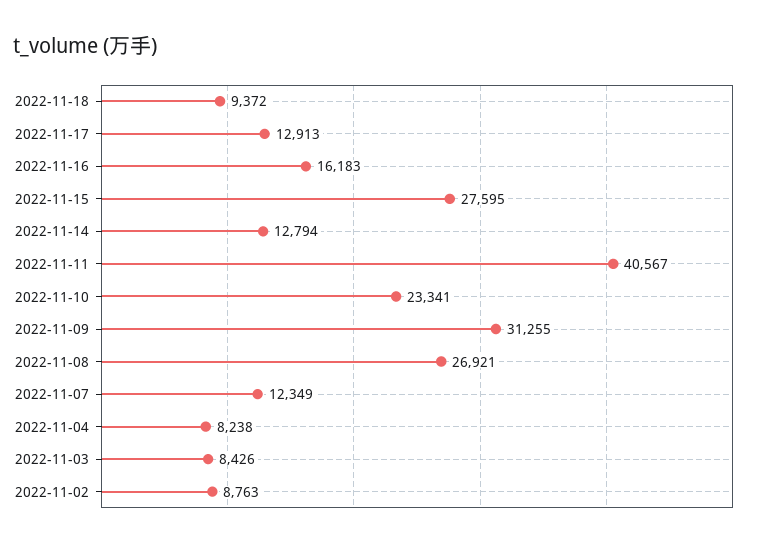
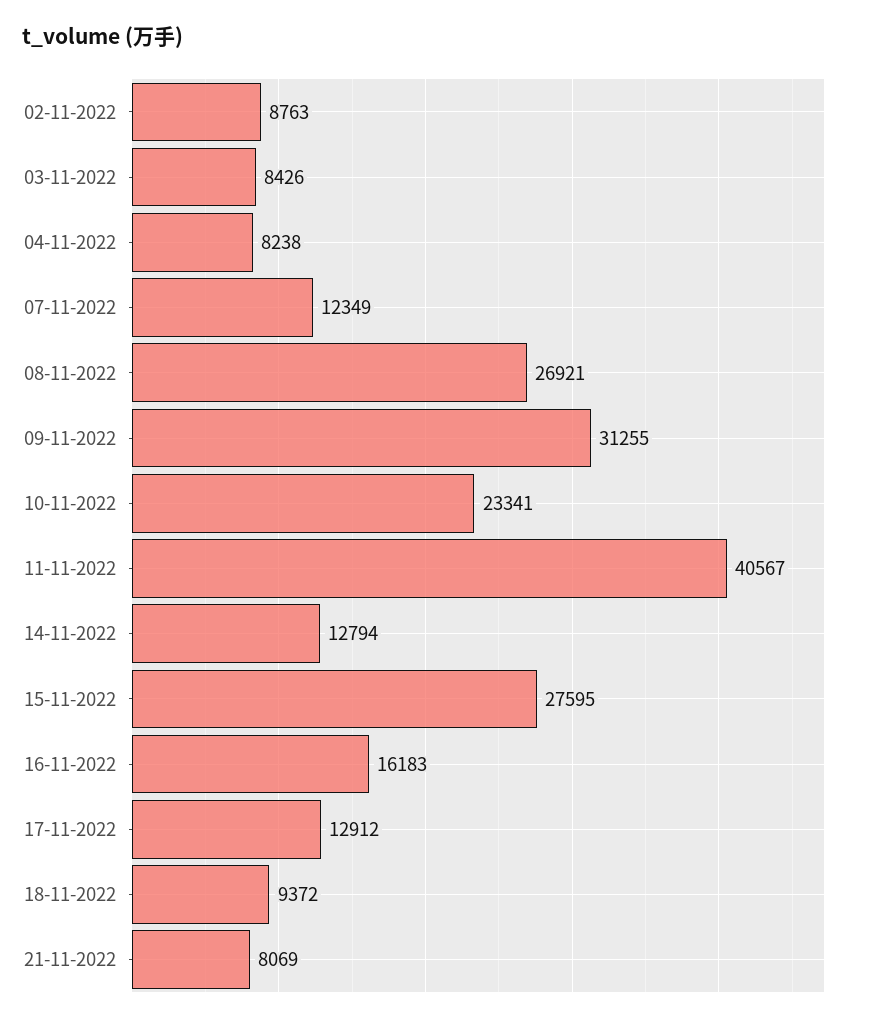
2022-11-17: 12913 -> 12912
21-11-2022: none -> 8069

